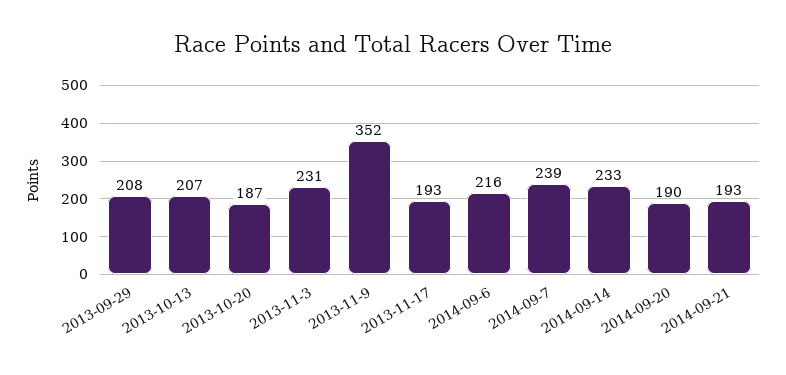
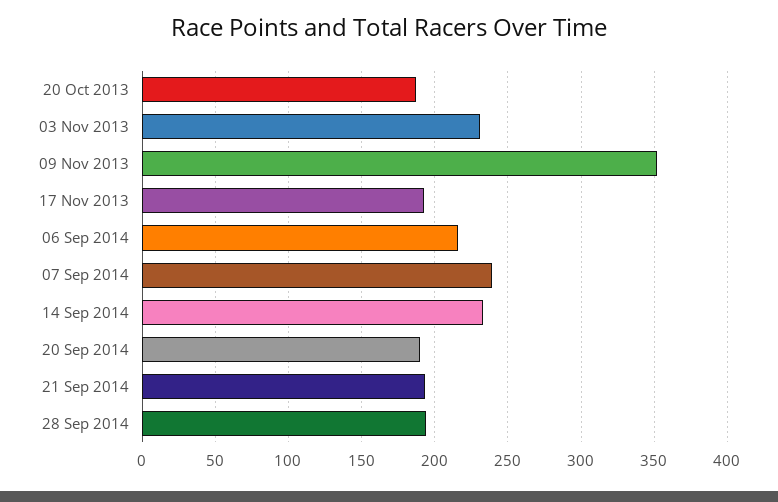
2013-09-29: 208 -> none
2013-10-13: 207 -> none
28 Sep 2014: none -> 195

